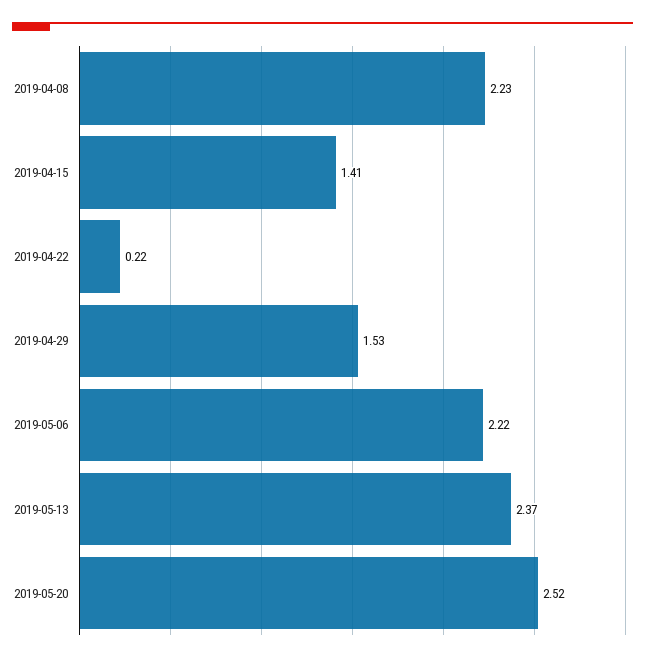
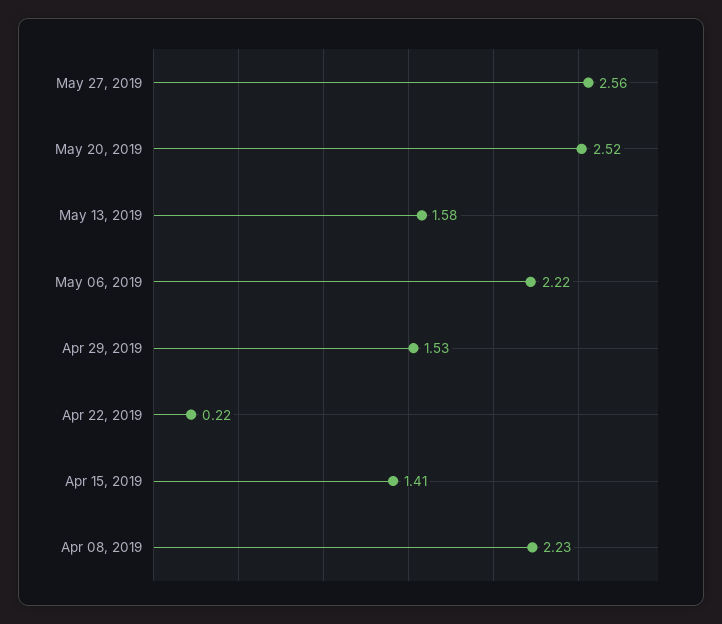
2019-05-13: 2.37 -> 1.58
May 27, 2019: none -> 2.56

